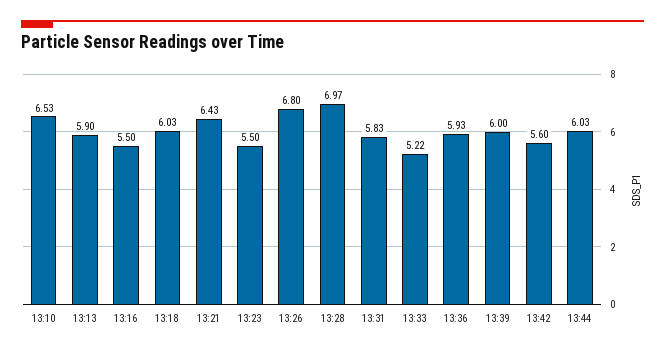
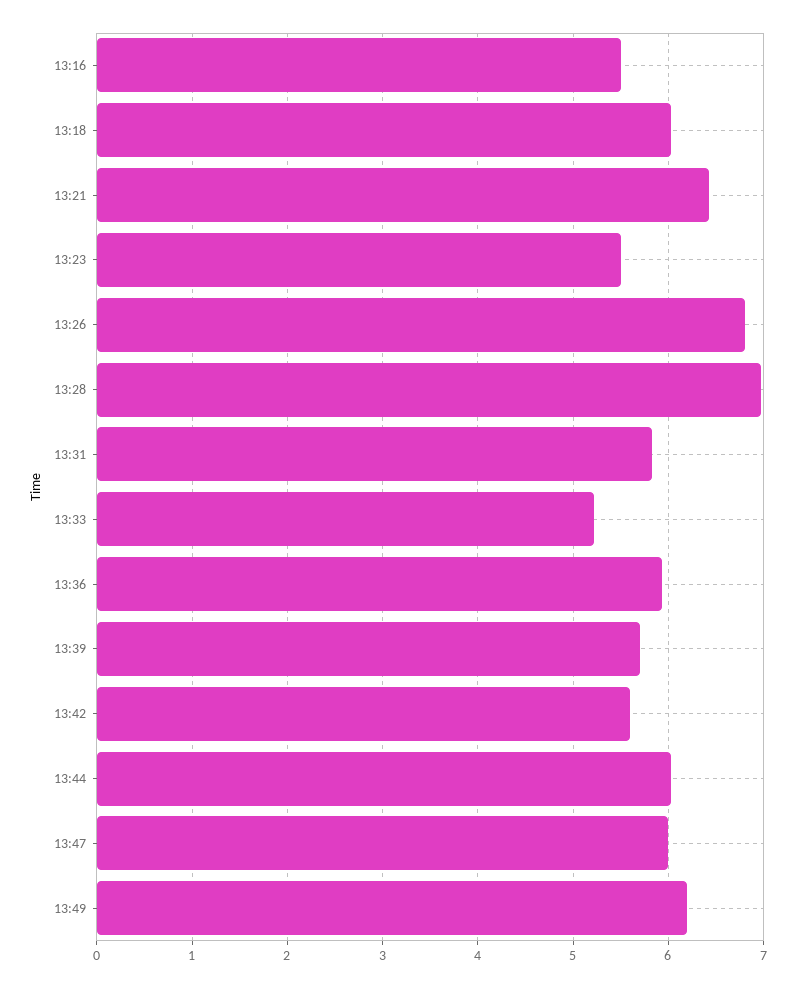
13:10: 6.53 -> none
13:13: 5.9 -> none
13:39: 6 -> 5.7
13:47: none -> 6
13:49: none -> 6.2

